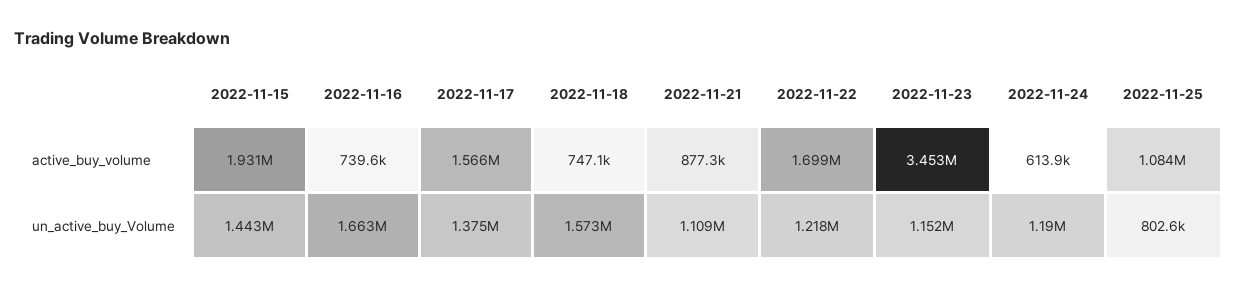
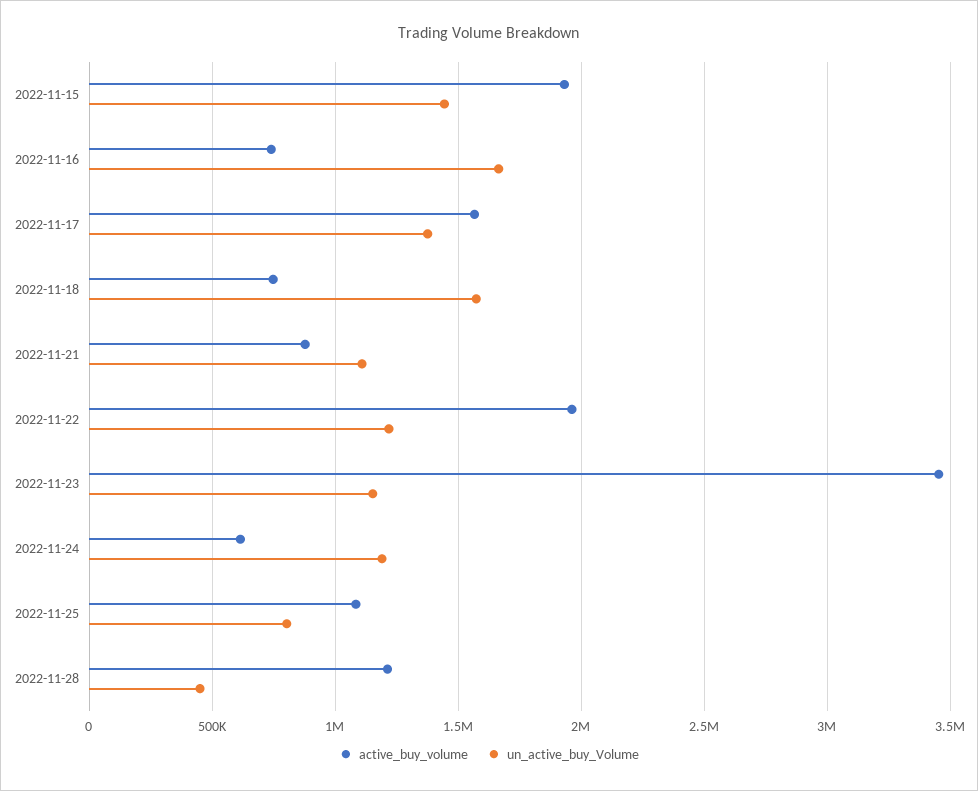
active_buy_volume, 2022-11-22: 1699000 -> 1950000
active_buy_volume, 2022-11-28: none -> 1200000
un_active_buy_Volume, 2022-11-28: none -> 450000

